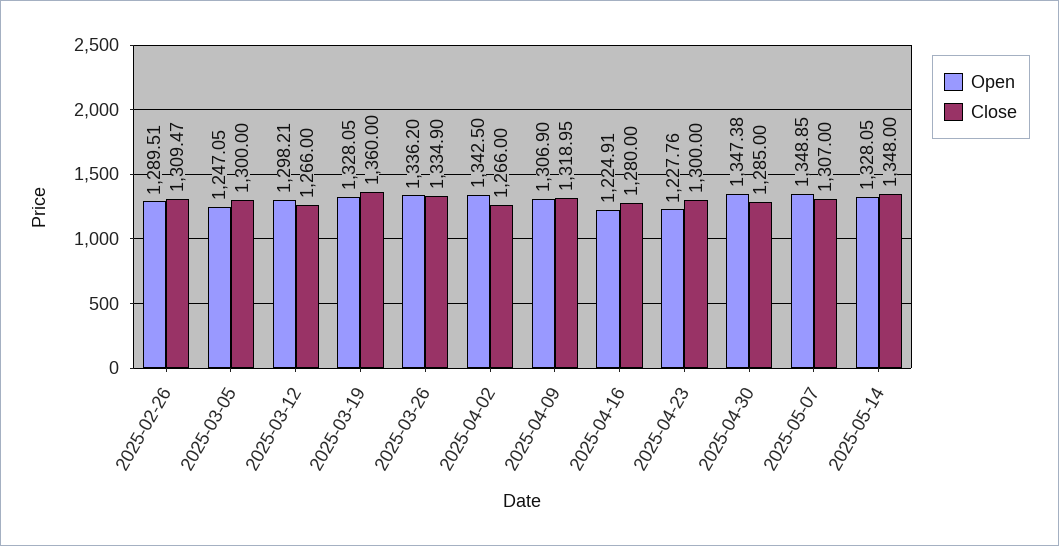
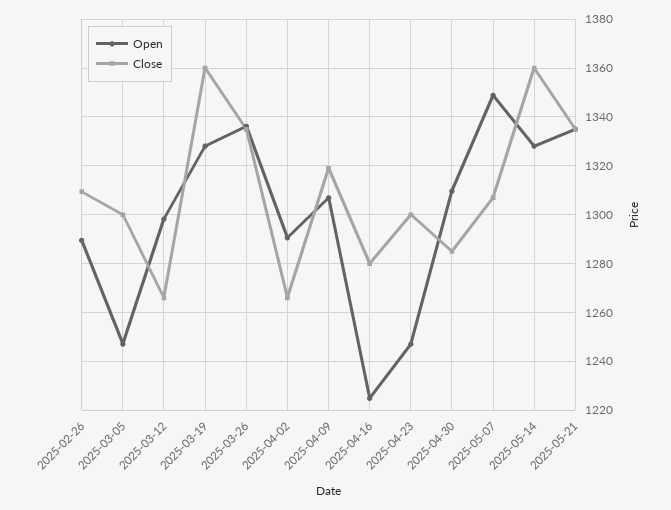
Open, 2025-04-02: 1342.5 -> 1290
Open, 2025-04-23: 1227.76 -> 1247.5
Open, 2025-04-30: 1347.38 -> 1310
Close, 2025-05-14: 1348 -> 1360
Open, 2025-05-21: none -> 1335
Close, 2025-05-21: none -> 1335

